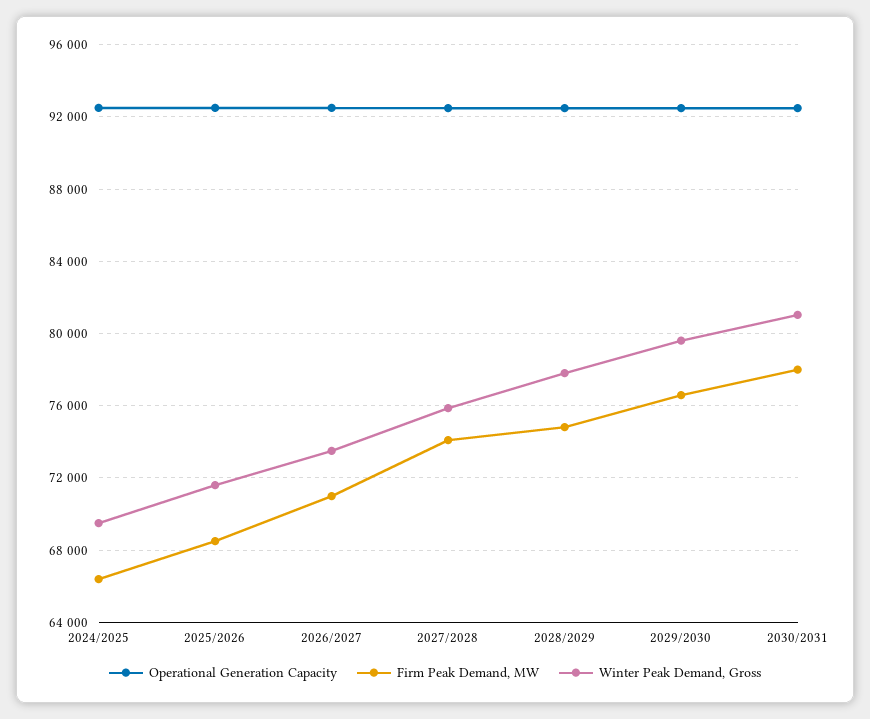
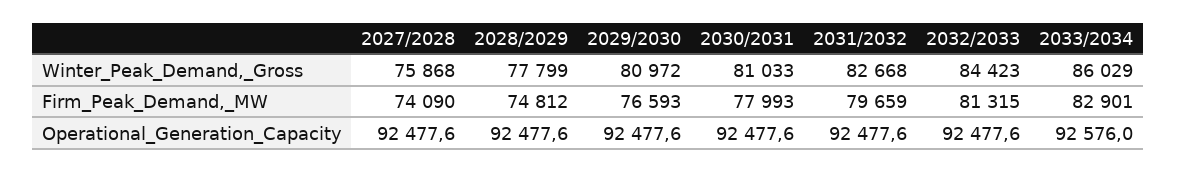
Operational Generation Capacity, 2024/2025: 92500 -> none
Firm Peak Demand, MW, 2024/2025: 66500 -> none
Winter Peak Demand, Gross, 2024/2025: 69500 -> none
Operational Generation Capacity, 2025/2026: 92500 -> none
Firm Peak Demand, MW, 2025/2026: 68500 -> none
Winter Peak Demand, Gross, 2025/2026: 71500 -> none
Operational Generation Capacity, 2026/2027: 92500 -> none
Firm Peak Demand, MW, 2026/2027: 71000 -> none
Winter Peak Demand, Gross, 2026/2027: 73500 -> none
Winter Peak Demand, Gross, 2029/2030: 79500 -> 80972
Winter Peak Demand, Gross, 2031/2032: none -> 82668
Winter Peak Demand, Gross, 2032/2033: none -> 84423
Winter Peak Demand, Gross, 2033/2034: none -> 86029
Firm Peak Demand, MW, 2031/2032: none -> 79659
Firm Peak Demand, MW, 2032/2033: none -> 81315
Firm Peak Demand, MW, 2033/2034: none -> 82901
Operational Generation Capacity, 2031/2032: none -> 92477.6
Operational Generation Capacity, 2032/2033: none -> 92477.6
Operational Generation Capacity, 2033/2034: none -> 92576

